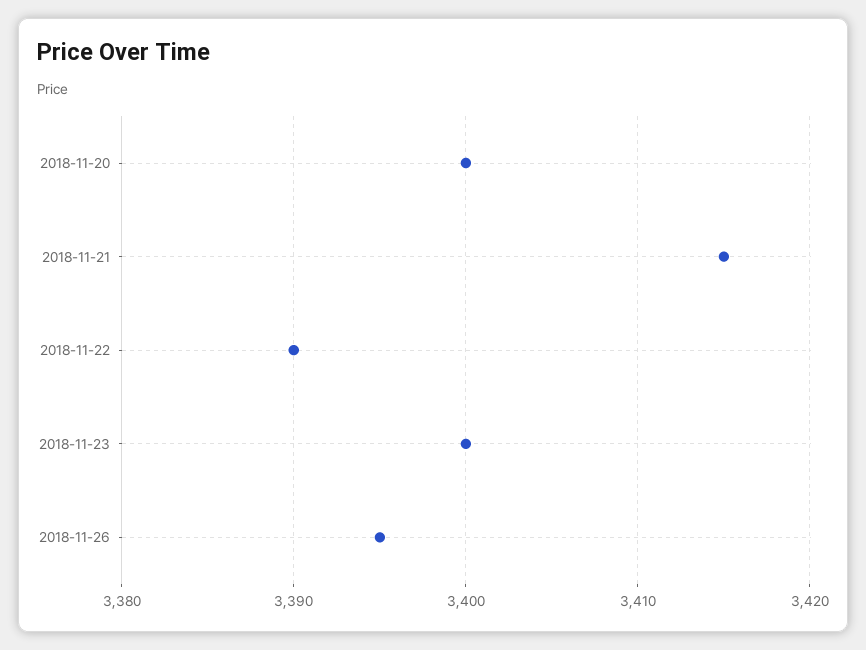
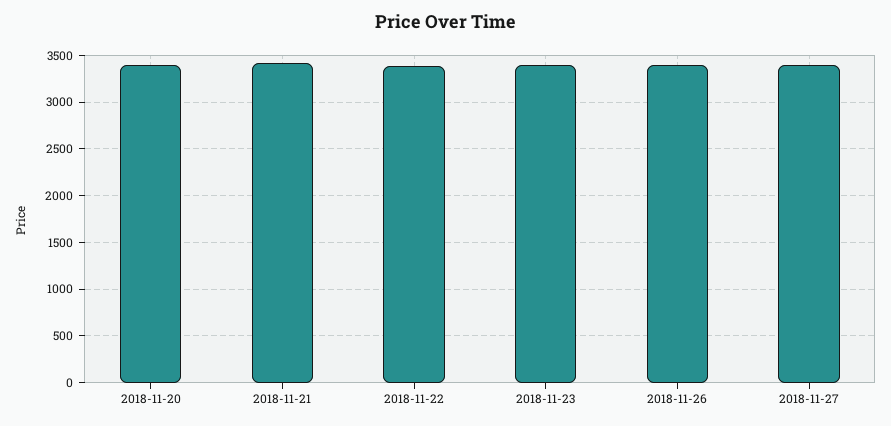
2018-11-27: none -> 3400

